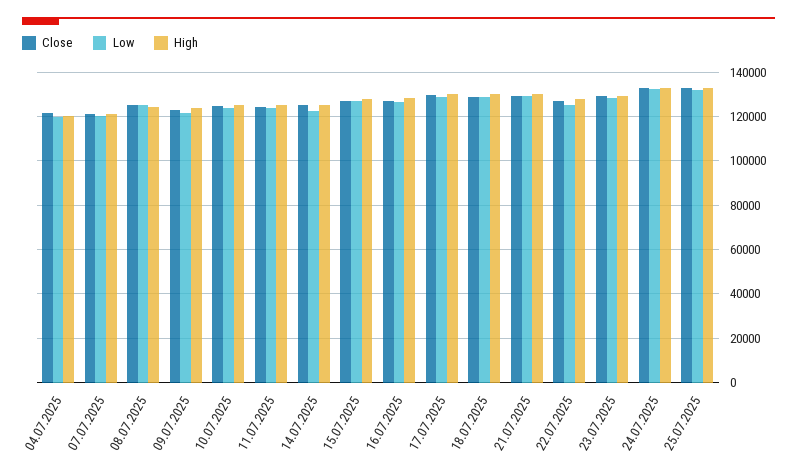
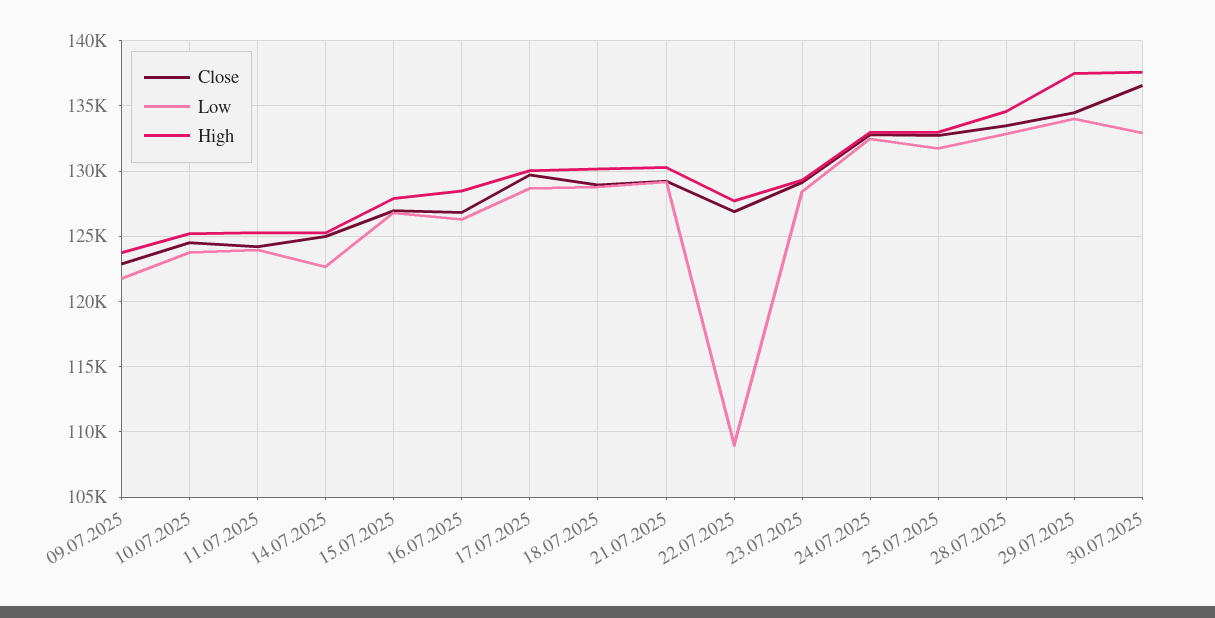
Close, 04.07.2025: 120000 -> none
Low, 04.07.2025: 120000 -> none
High, 04.07.2025: 120000 -> none
Close, 07.07.2025: 120000 -> none
Low, 07.07.2025: 120000 -> none
High, 07.07.2025: 120000 -> none
Close, 08.07.2025: 125000 -> none
Low, 08.07.2025: 125000 -> none
High, 08.07.2025: 125000 -> none
Low, 22.07.2025: 125000 -> 109000
Close, 28.07.2025: none -> 133500
Low, 28.07.2025: none -> 133000
High, 28.07.2025: none -> 134500
Close, 29.07.2025: none -> 134500
Low, 29.07.2025: none -> 134000
High, 29.07.2025: none -> 137500
Close, 30.07.2025: none -> 136500
Low, 30.07.2025: none -> 133000
High, 30.07.2025: none -> 137500

